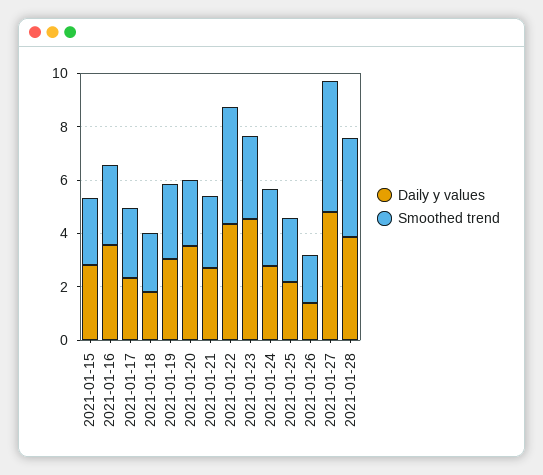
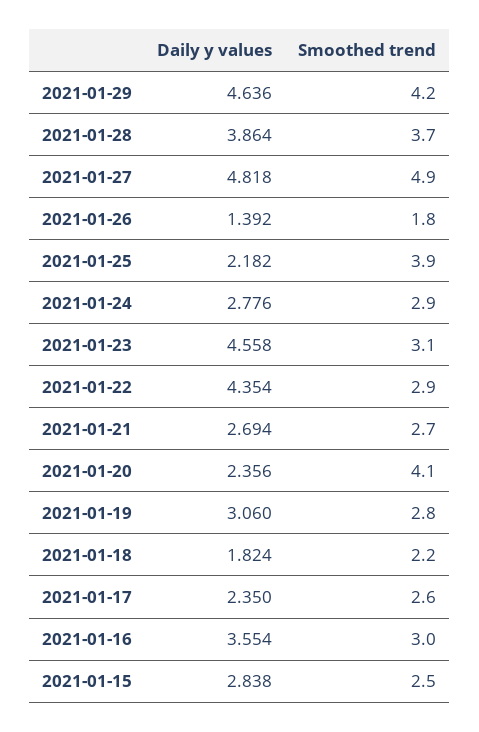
Daily y values, 2021-01-20: 3.5 -> 2.356
Smoothed trend, 2021-01-20: 2.5 -> 4.1
Smoothed trend, 2021-01-22: 4.5 -> 2.9
Smoothed trend, 2021-01-25: 2.5 -> 3.9
Daily y values, 2021-01-29: none -> 4.636
Smoothed trend, 2021-01-29: none -> 4.2

